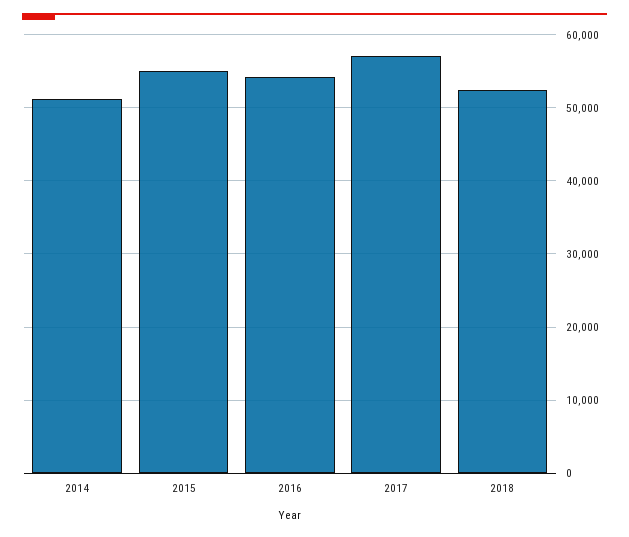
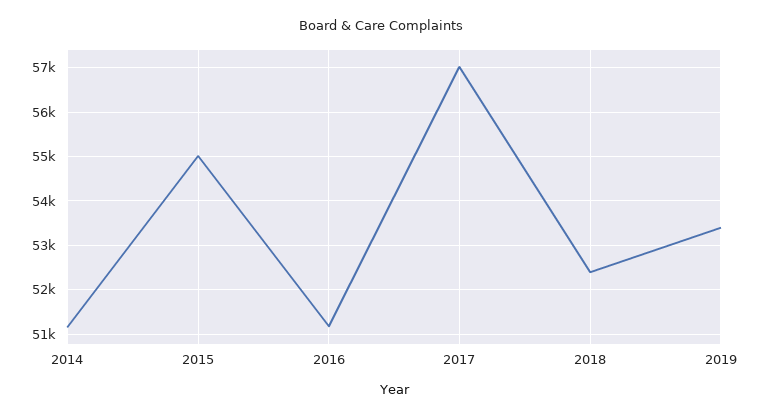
2016: 54000 -> 51200
2019: none -> 53400

